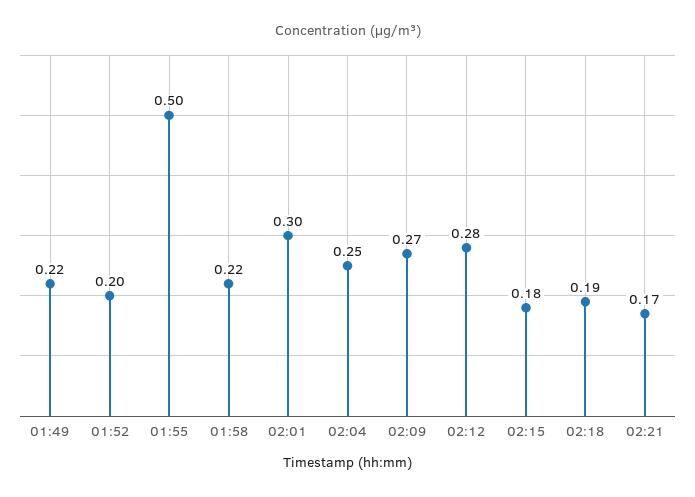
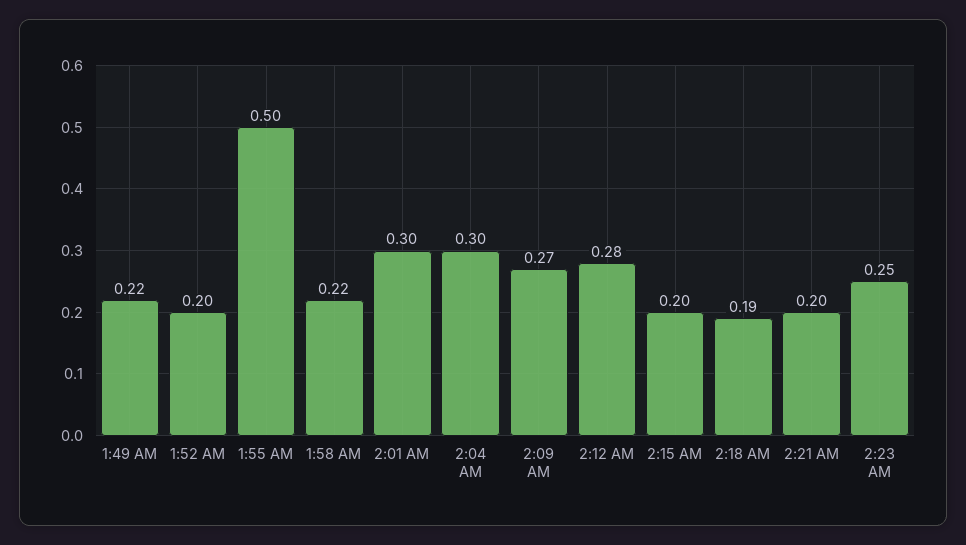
02:04: 0.25 -> 0.3
02:15: 0.18 -> 0.2
02:21: 0.17 -> 0.2
2:23 AM: none -> 0.25

